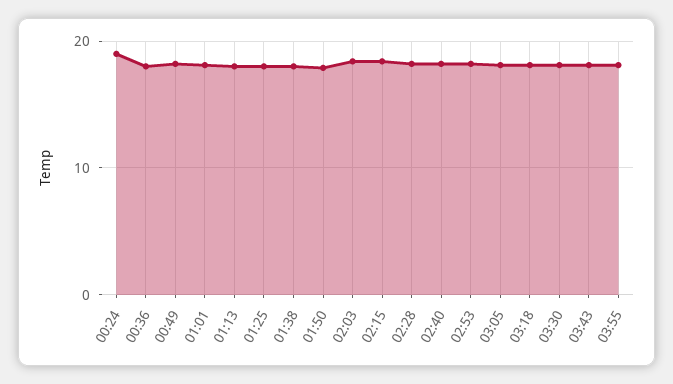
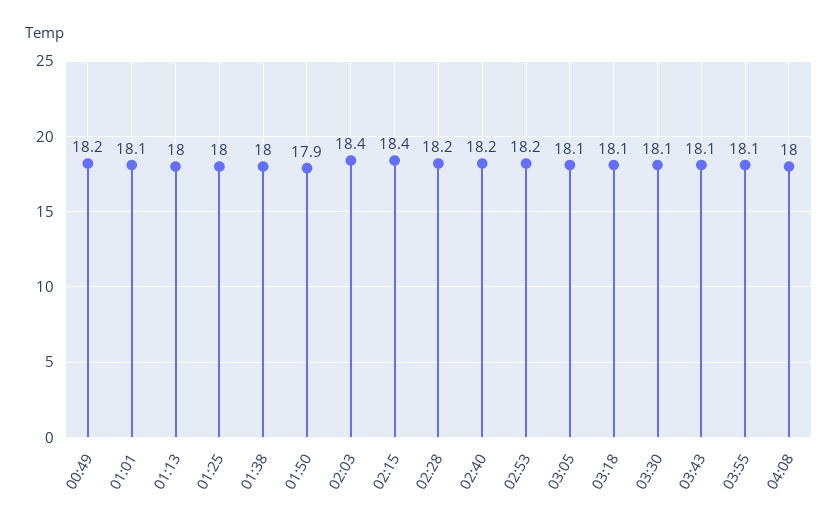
00:24: 19 -> none
00:36: 18 -> none
04:08: none -> 18

